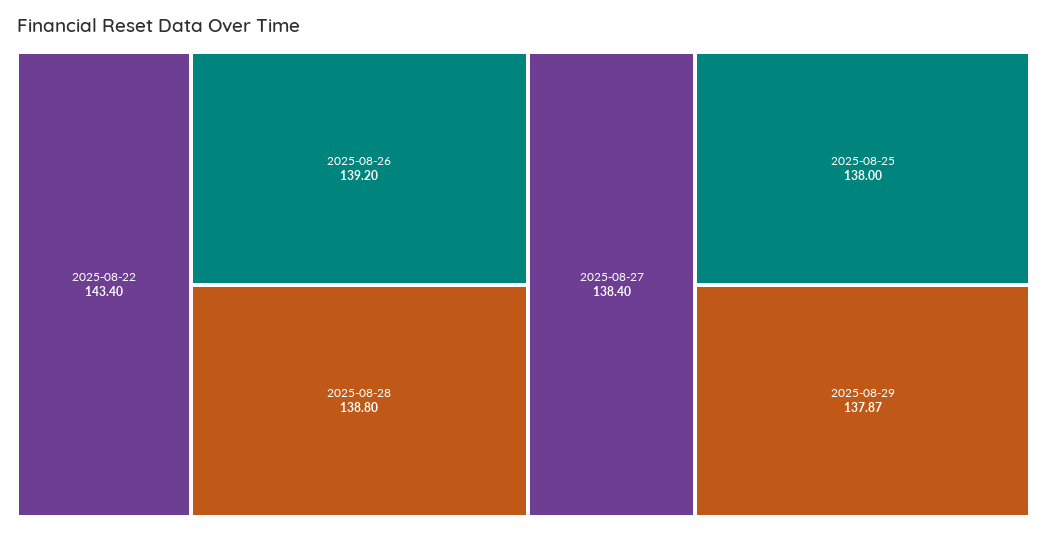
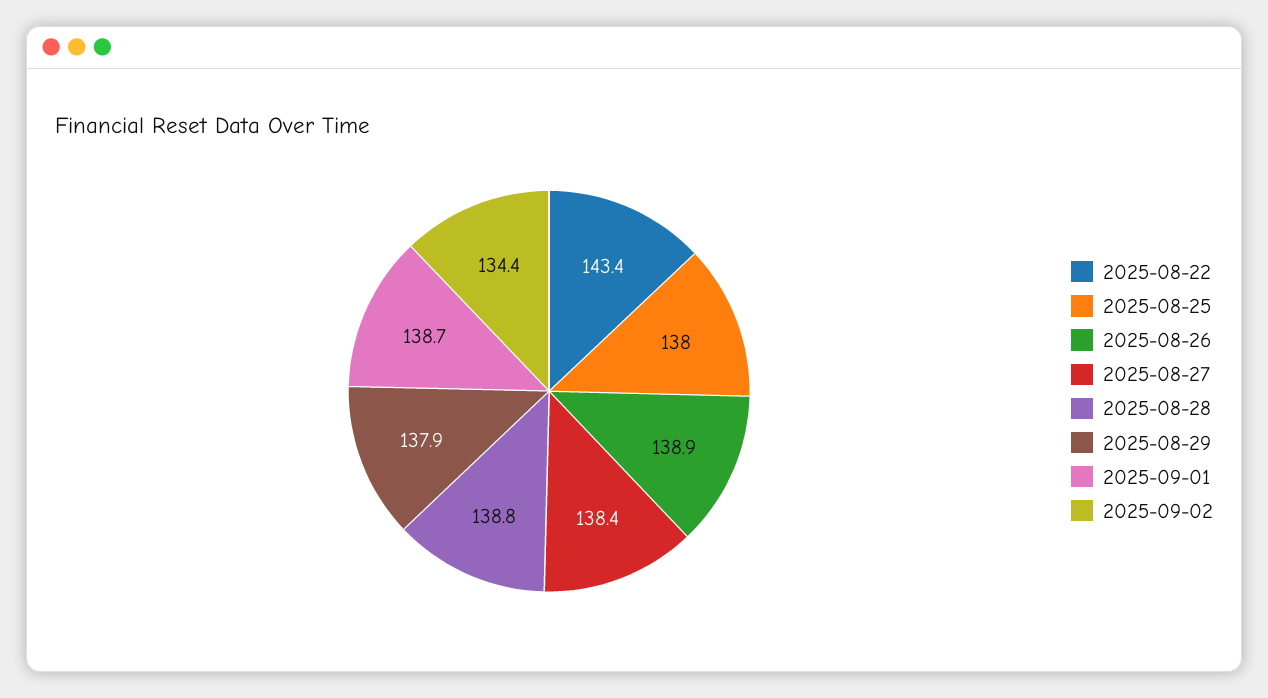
2025-08-26: 139.2 -> 138.9
2025-09-01: none -> 138.7
2025-09-02: none -> 134.4

